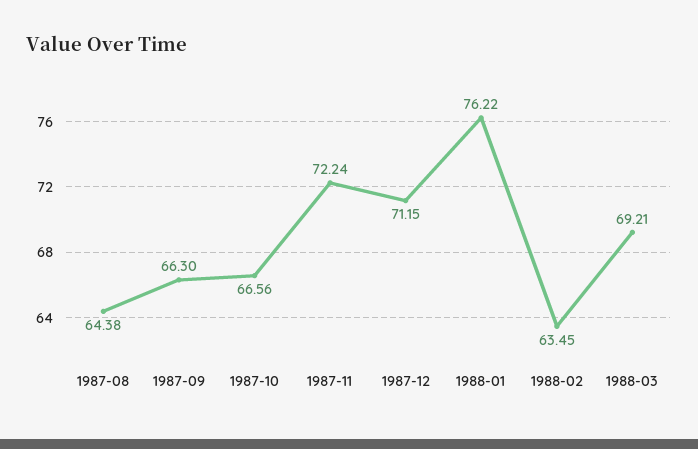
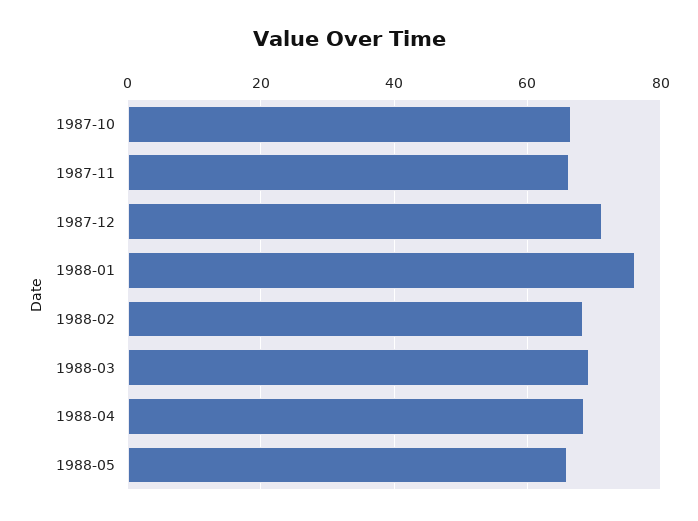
1987-08: 64.38 -> none
1987-09: 66.3 -> none
1987-11: 72.24 -> 66
1988-02: 63.45 -> 68
1988-04: none -> 68
1988-05: none -> 66

